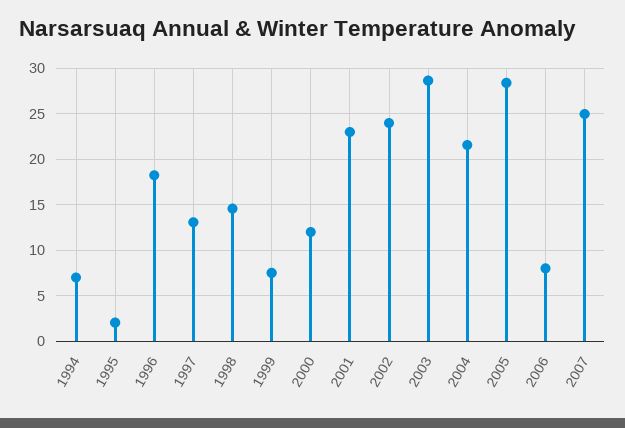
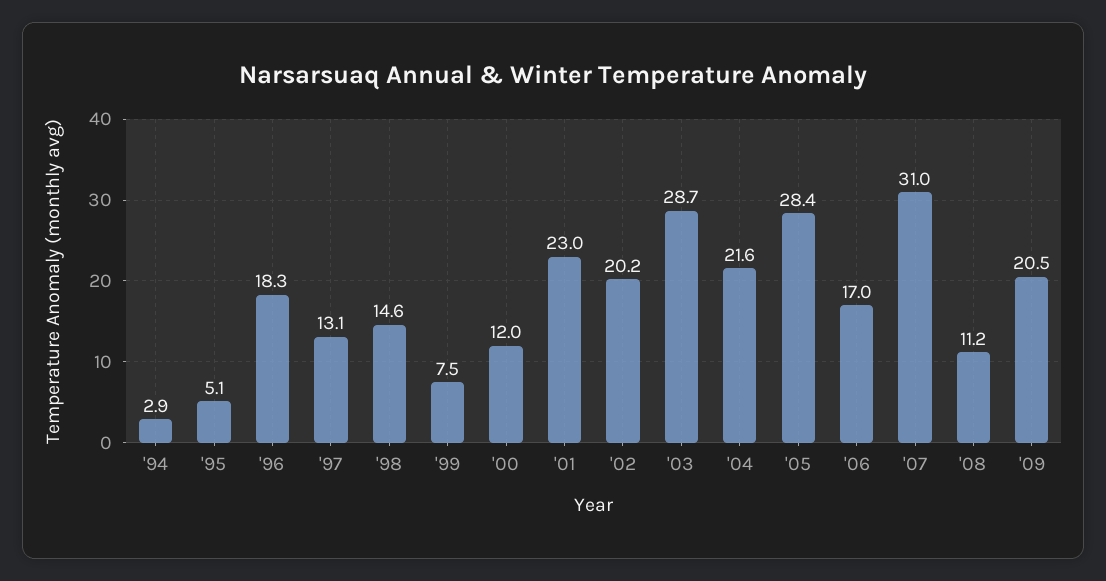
1994: 7 -> 2.9
1995: 2 -> 5.1
2002: 24 -> 20.2
2006: 8 -> 17
2007: 25 -> 31
'08: none -> 11.2
'09: none -> 20.5

